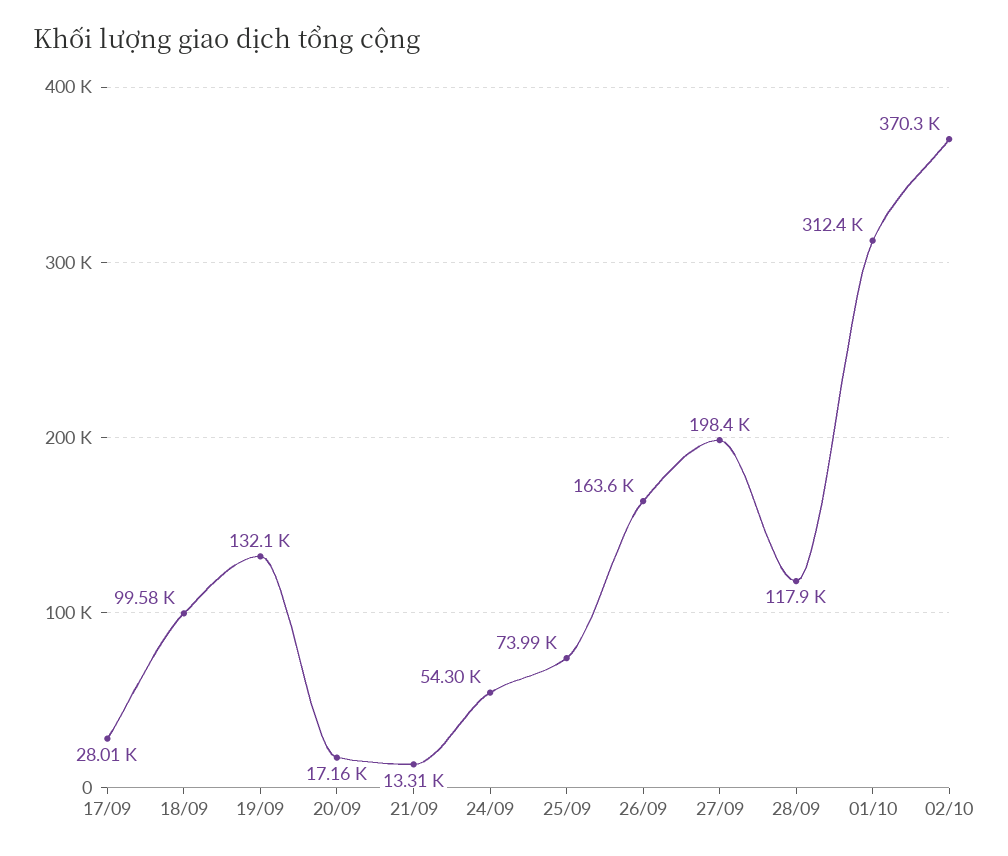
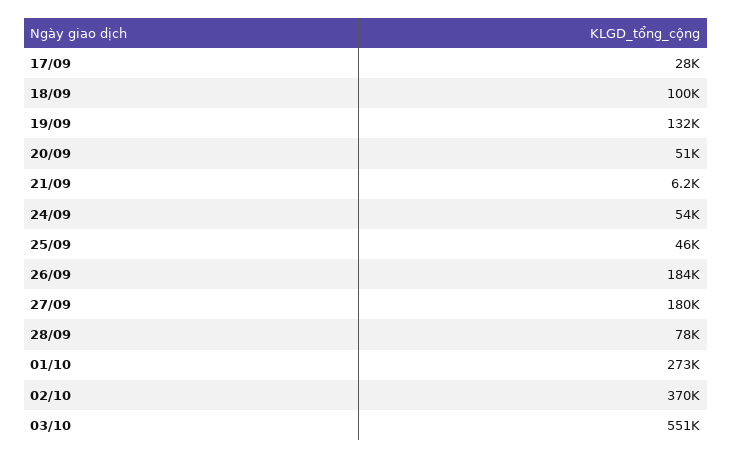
20/09: 17160 -> 51000
21/09: 13310 -> 6200
25/09: 73990 -> 46000
26/09: 163600 -> 184000
27/09: 198400 -> 180000
28/09: 117900 -> 78000
01/10: 312400 -> 273000
03/10: none -> 551000

